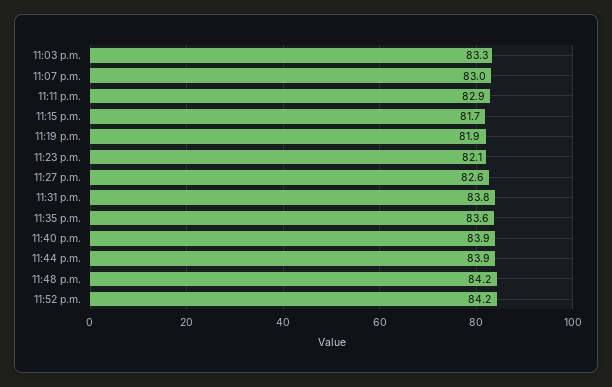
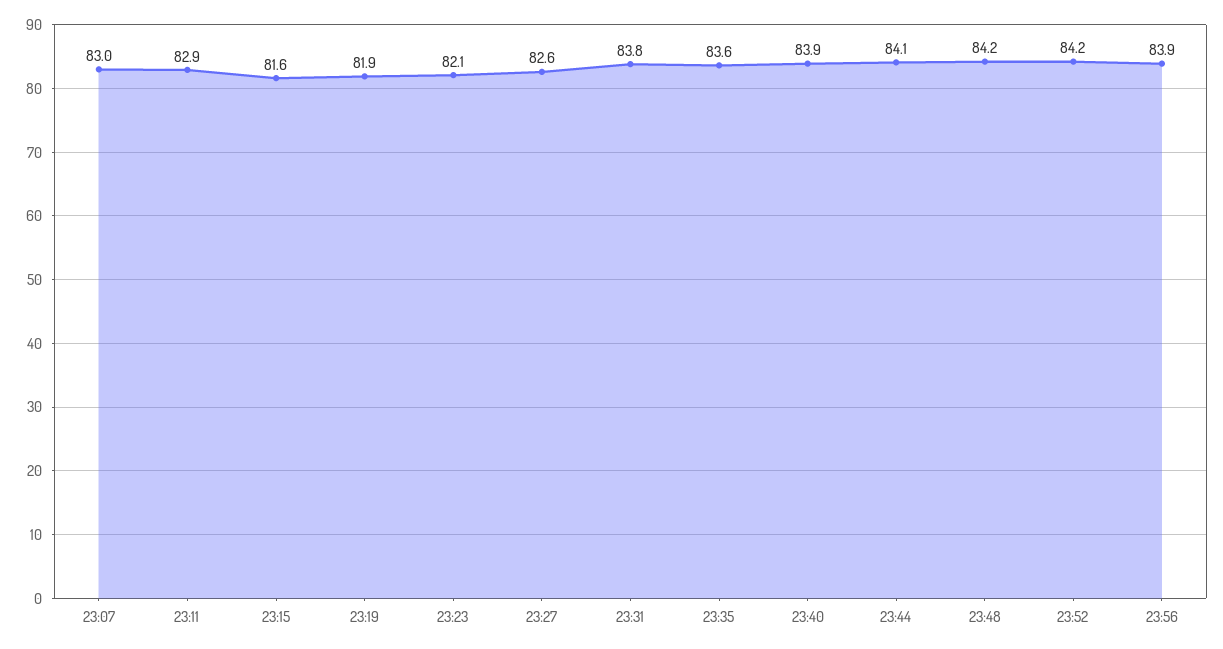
11:03 p.m.: 83.3 -> none
11:15 p.m.: 81.7 -> 81.6
11:44 p.m.: 83.9 -> 84.1
23:56: none -> 83.9

